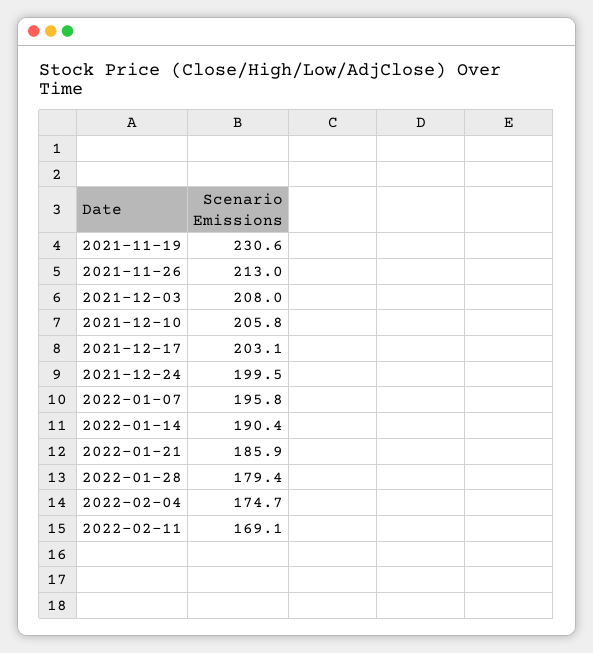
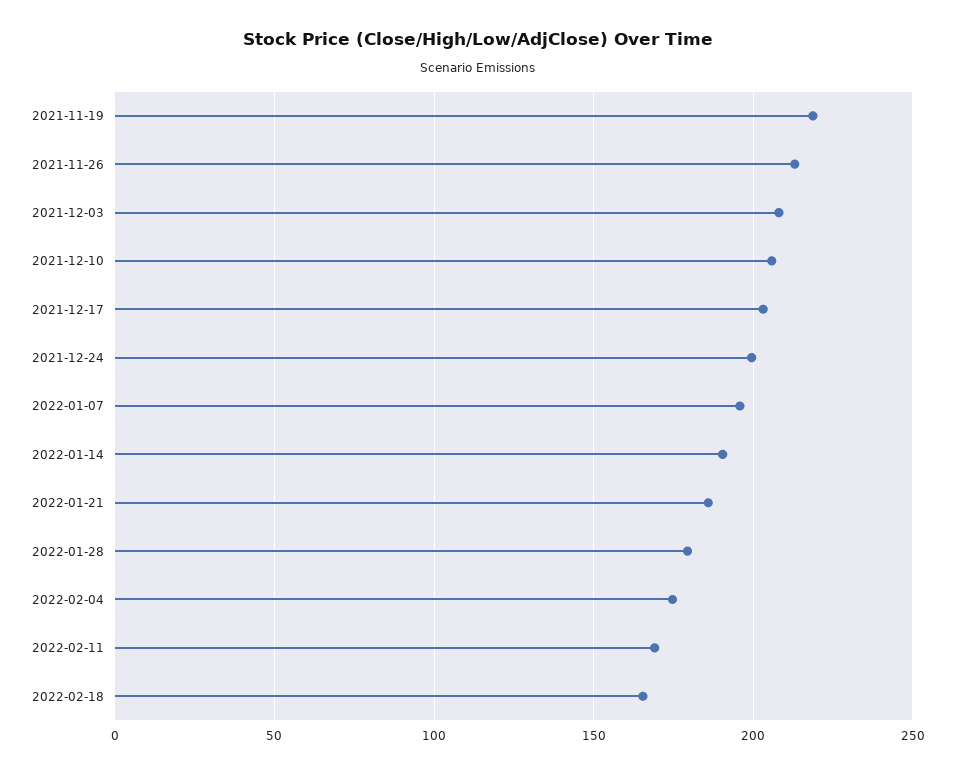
2021-11-19: 230.6 -> 220
2022-02-18: none -> 165

